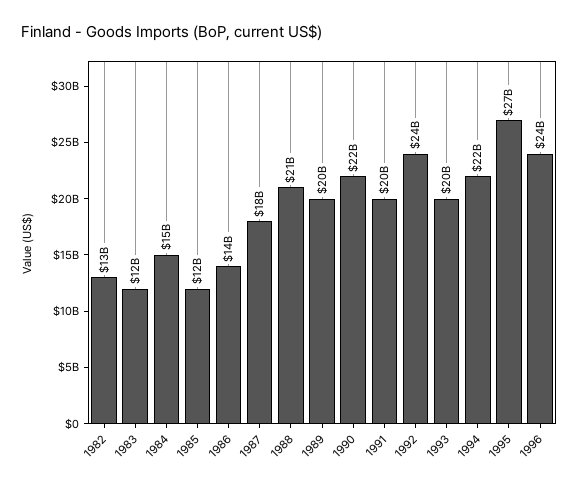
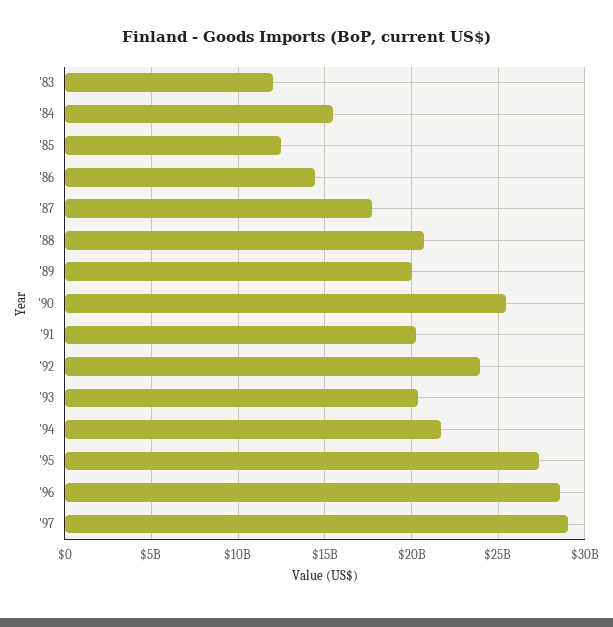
1982: 13000000000 -> none
1990: 22000000000 -> 25500000000
1996: 24000000000 -> 28500000000
'97: none -> 29000000000

